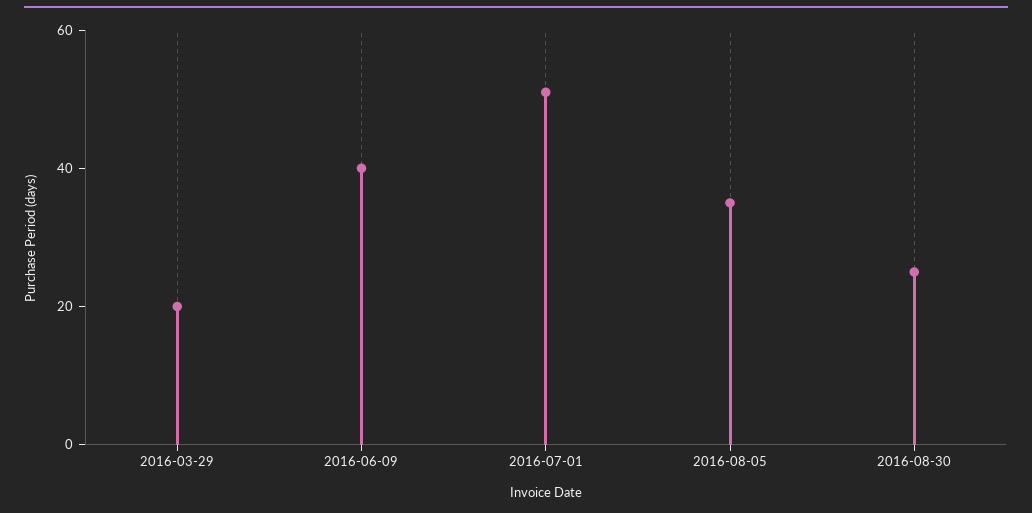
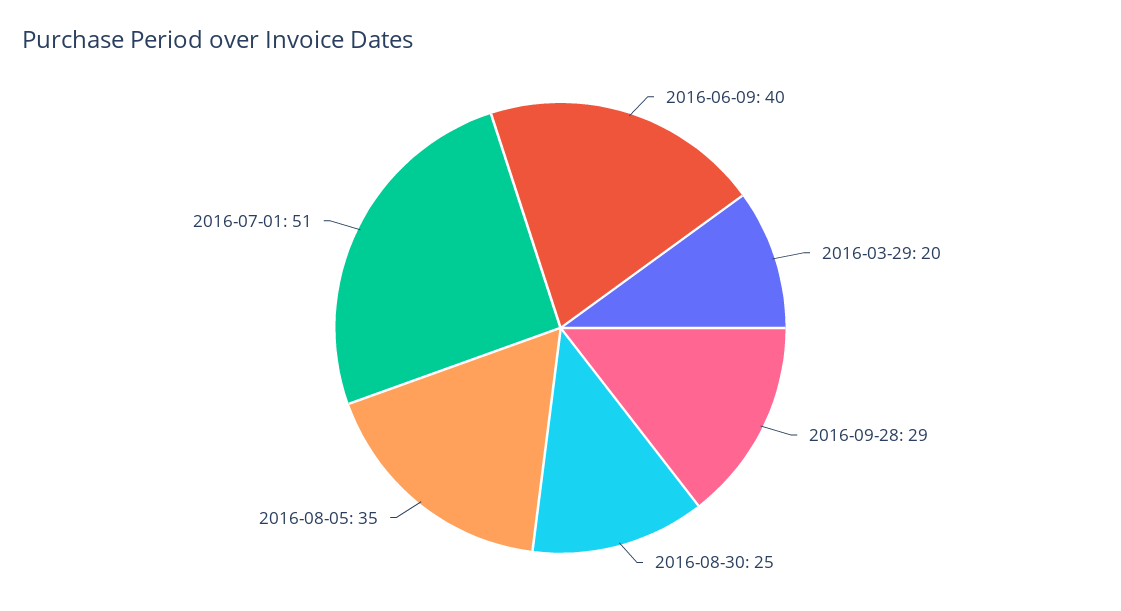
2016-09-28: none -> 29

